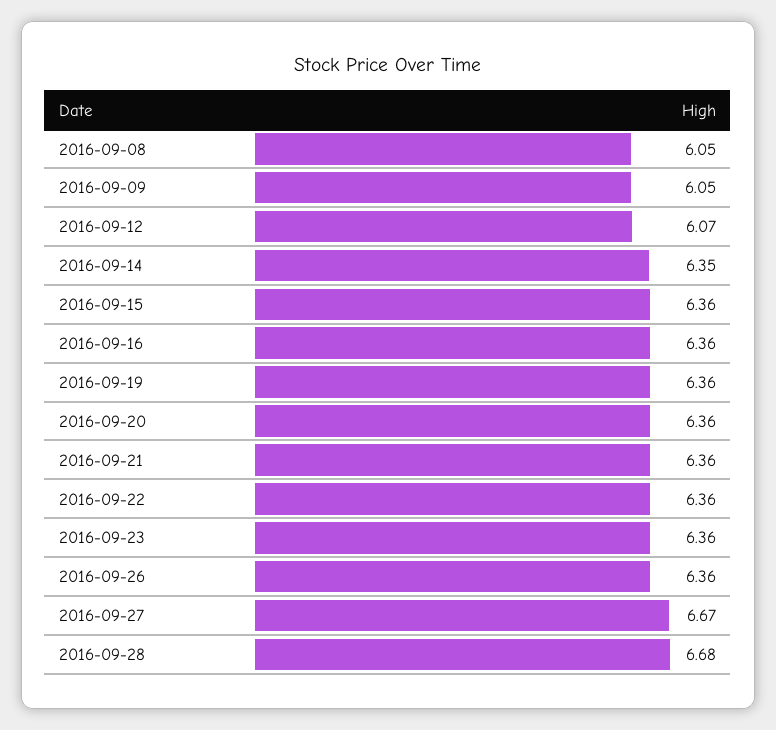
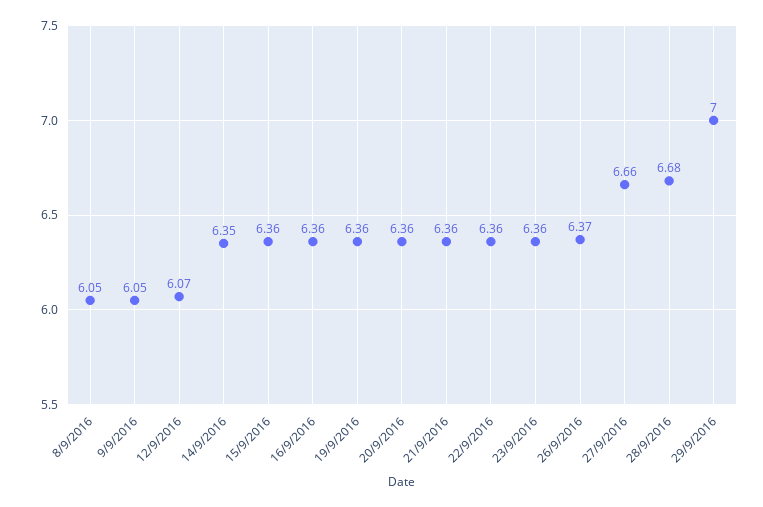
2016-09-26: 6.36 -> 6.37
2016-09-27: 6.67 -> 6.66
29/9/2016: none -> 7

